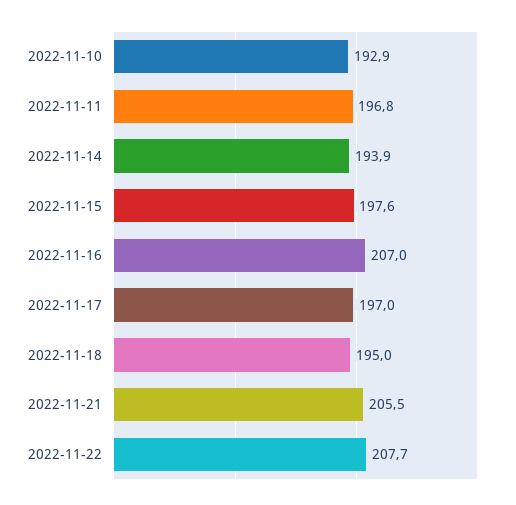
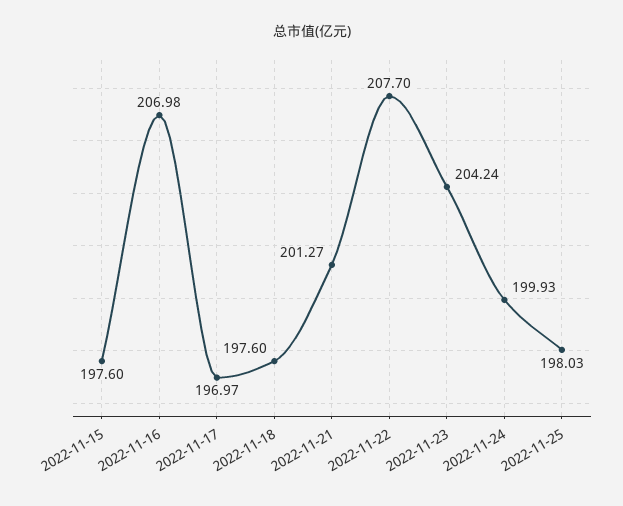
2022-11-10: 192.9 -> none
2022-11-11: 196.8 -> none
2022-11-14: 193.9 -> none
2022-11-18: 195 -> 197.6
2022-11-21: 205.5 -> 201.27
2022-11-23: none -> 204.24
2022-11-24: none -> 199.93
2022-11-25: none -> 198.03

